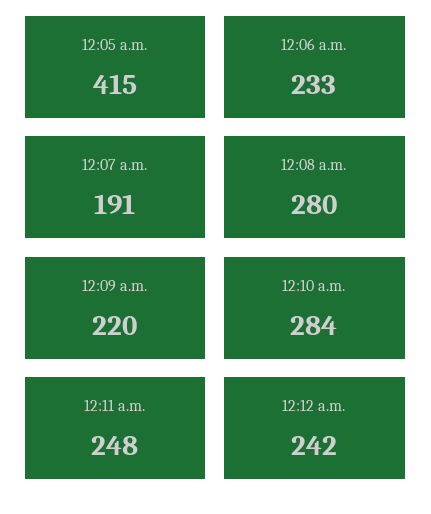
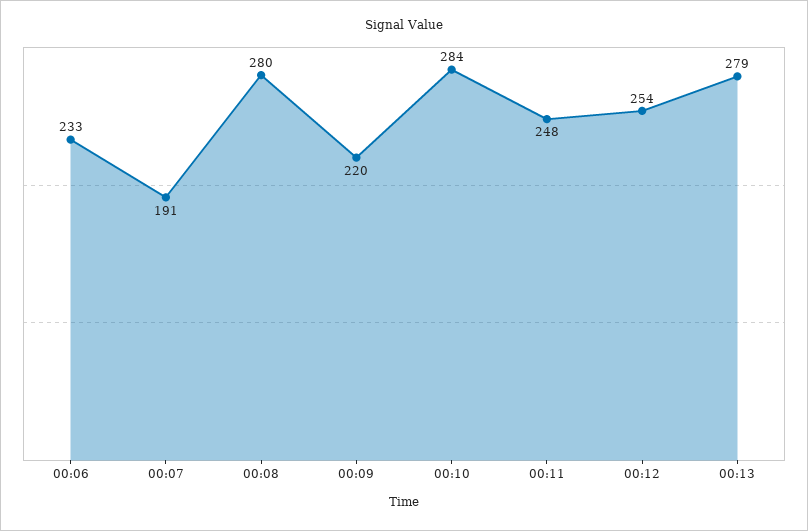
12:05 a.m.: 415 -> none
12:12 a.m.: 242 -> 254
00:13: none -> 279

